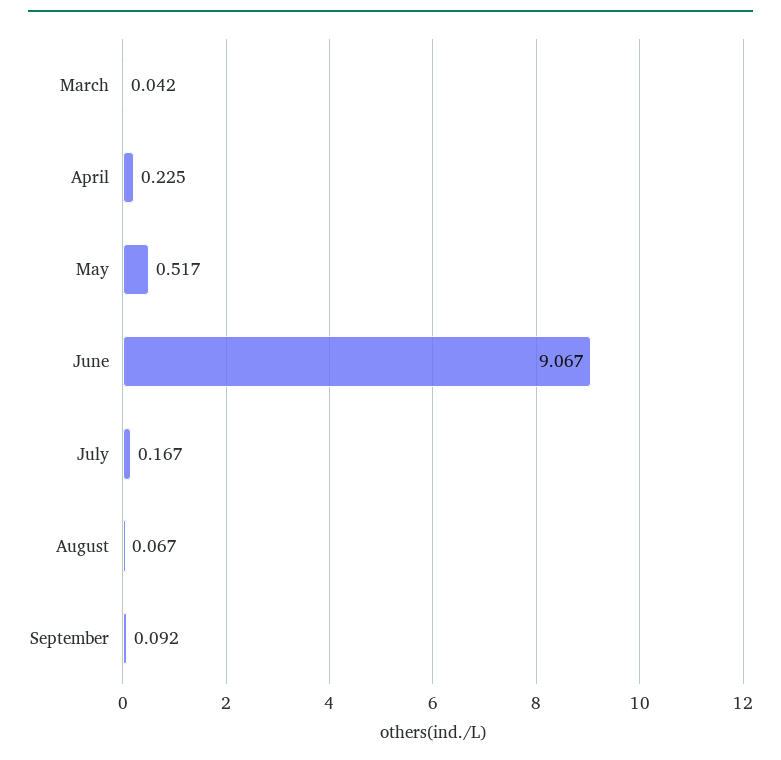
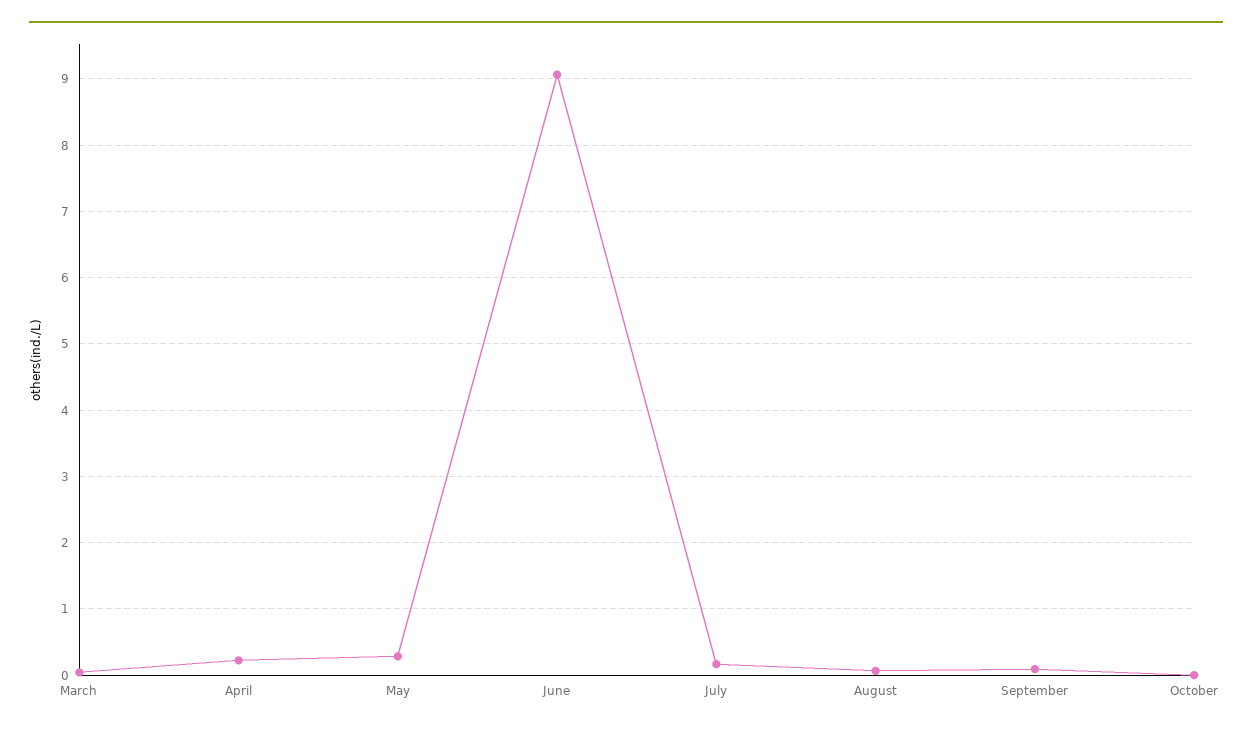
May: 0.517 -> 0.3
October: none -> 0

